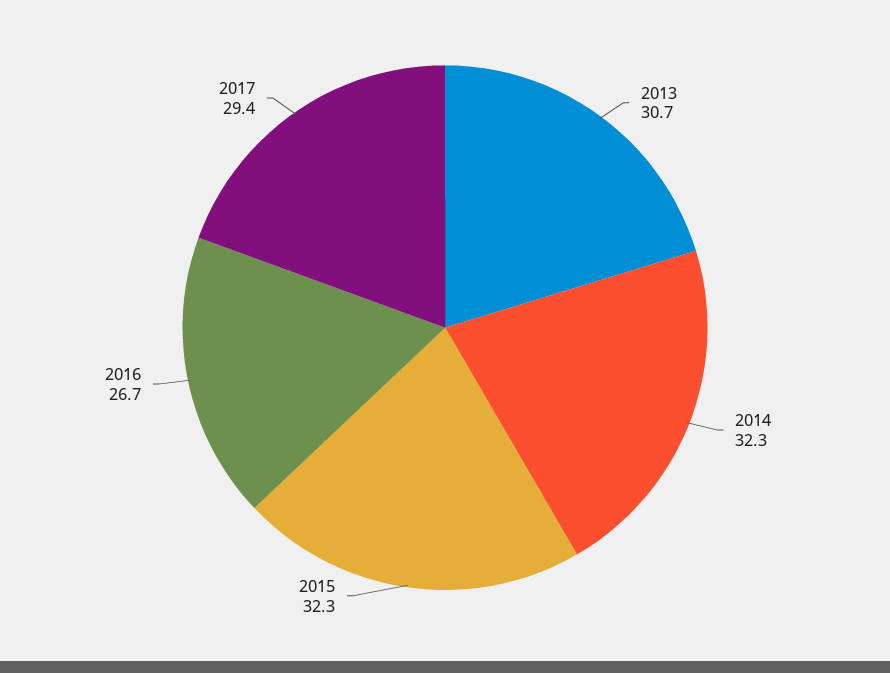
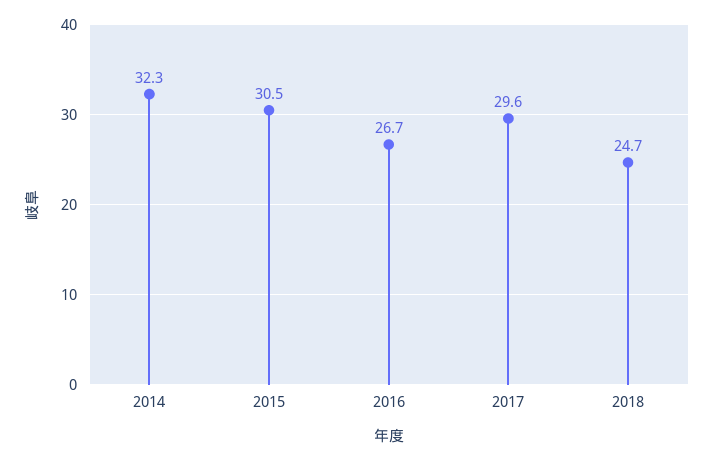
2013: 30.7 -> none
2015: 32.3 -> 30.5
2017: 29.4 -> 29.6
2018: none -> 24.7

